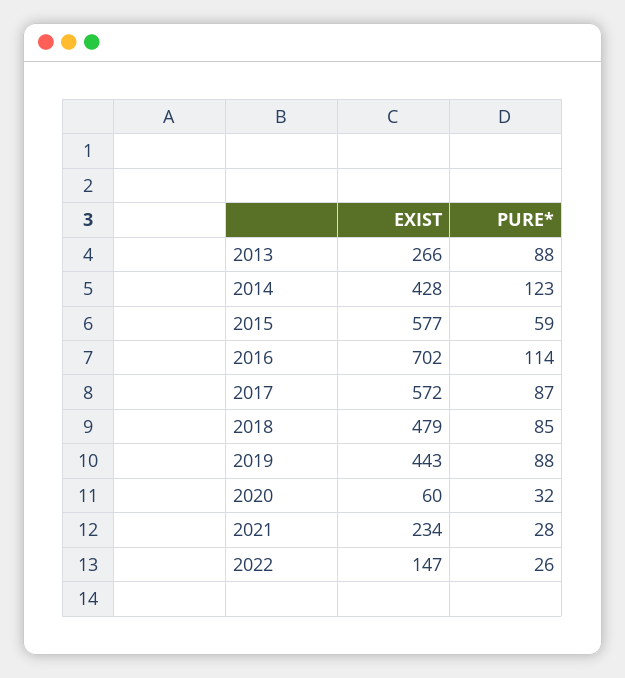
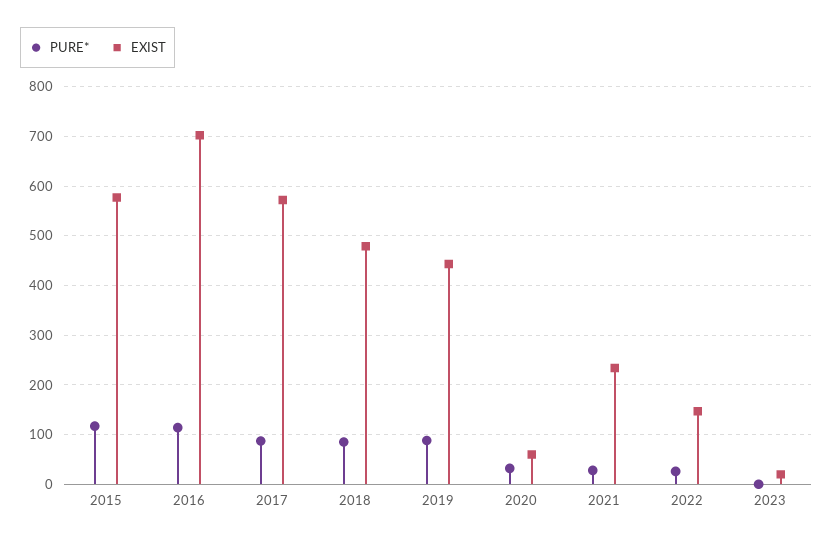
EXIST, 2013: 266 -> none
PURE*, 2013: 88 -> none
EXIST, 2014: 428 -> none
PURE*, 2014: 123 -> none
PURE*, 2015: 59 -> 120
PURE*, 2023: none -> 0
EXIST, 2023: none -> 20

